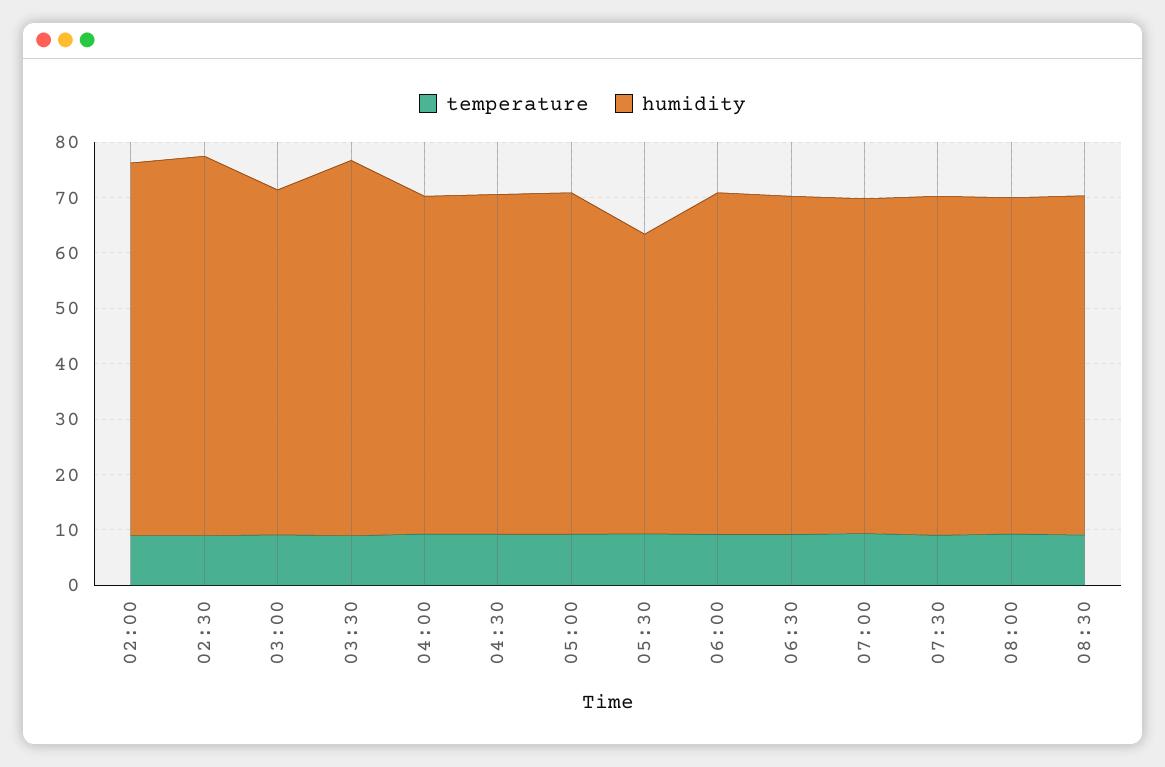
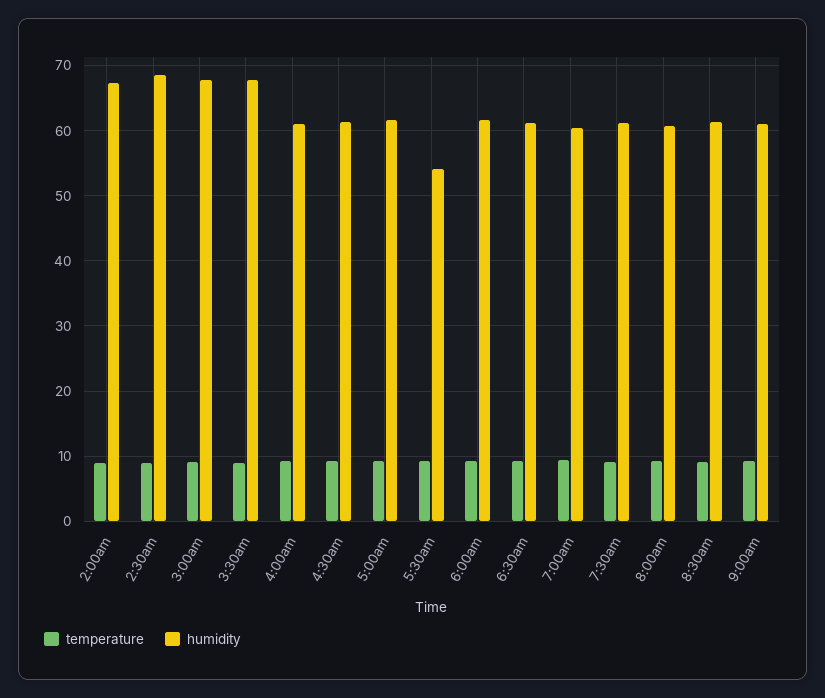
humidity, 03:00: 62 -> 68
temperature, 9:00am: none -> 9
humidity, 9:00am: none -> 61

